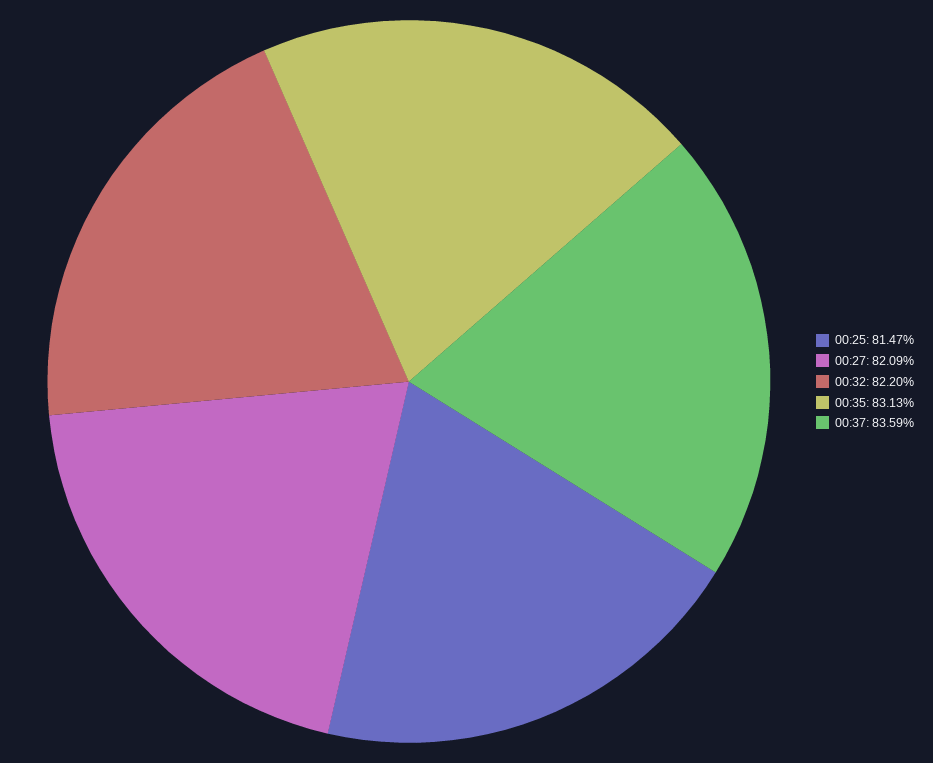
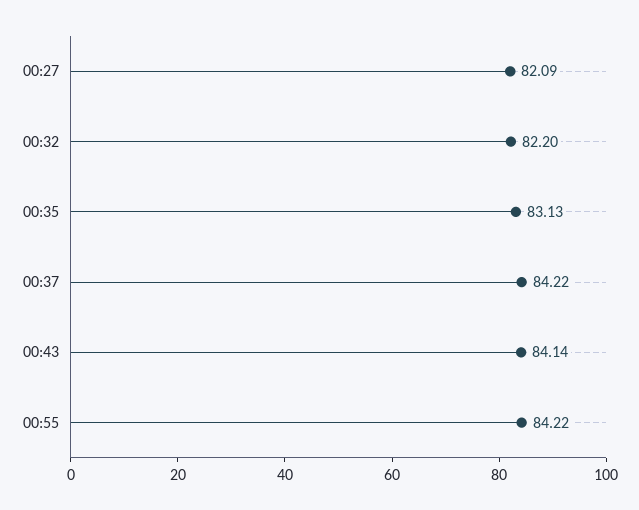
00:25: 81.47 -> none
00:37: 83.59 -> 84.22
00:43: none -> 84.14
00:55: none -> 84.22

